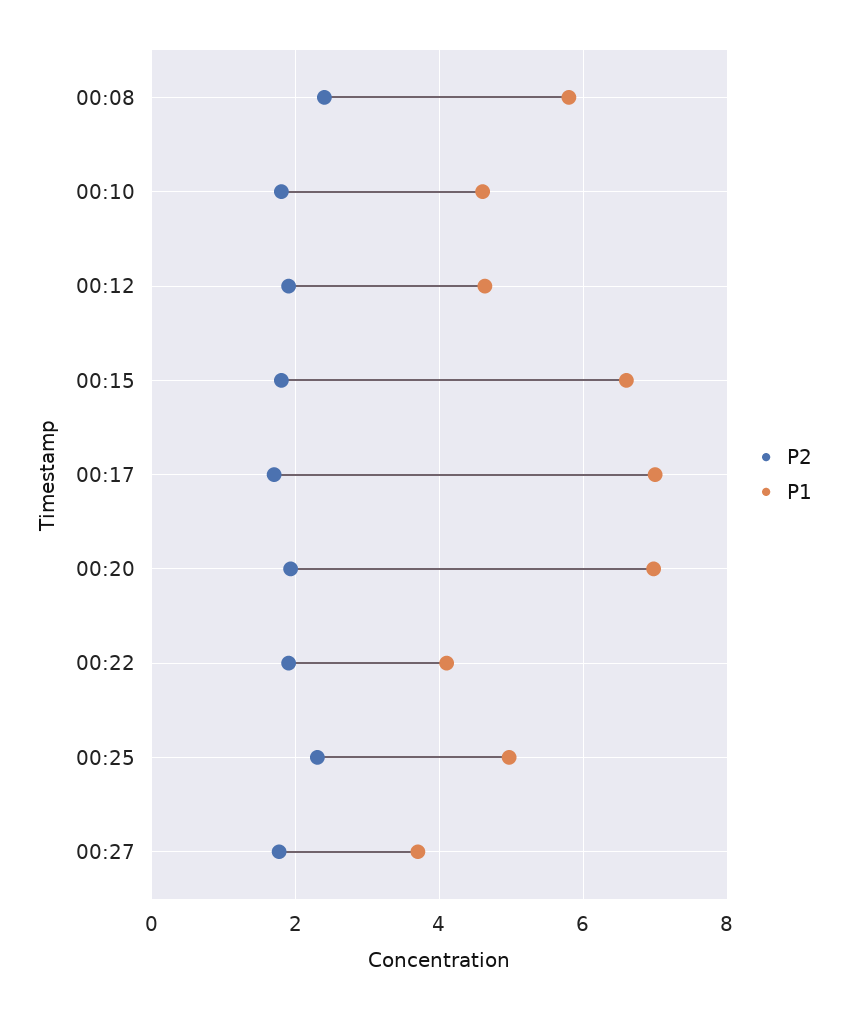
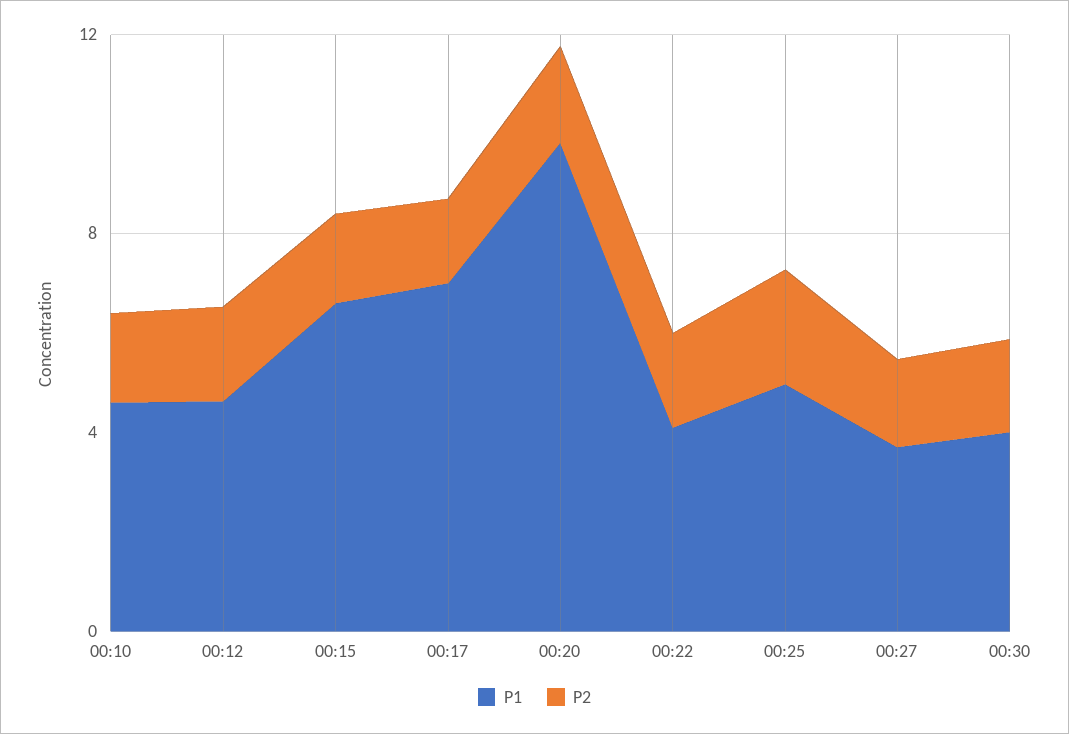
P2, 00:08: 2.4 -> none
P1, 00:08: 5.8 -> none
P1, 00:20: 7 -> 10
P1, 00:30: none -> 4
P2, 00:30: none -> 2

